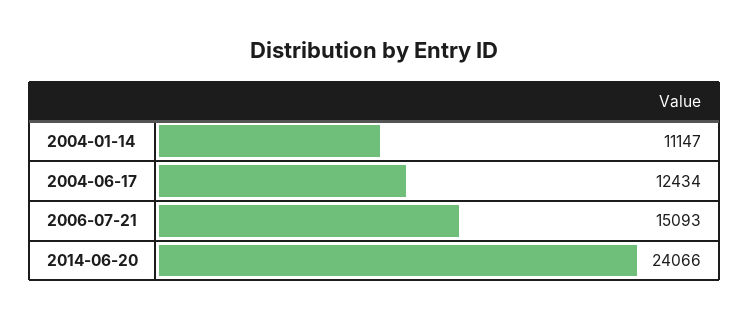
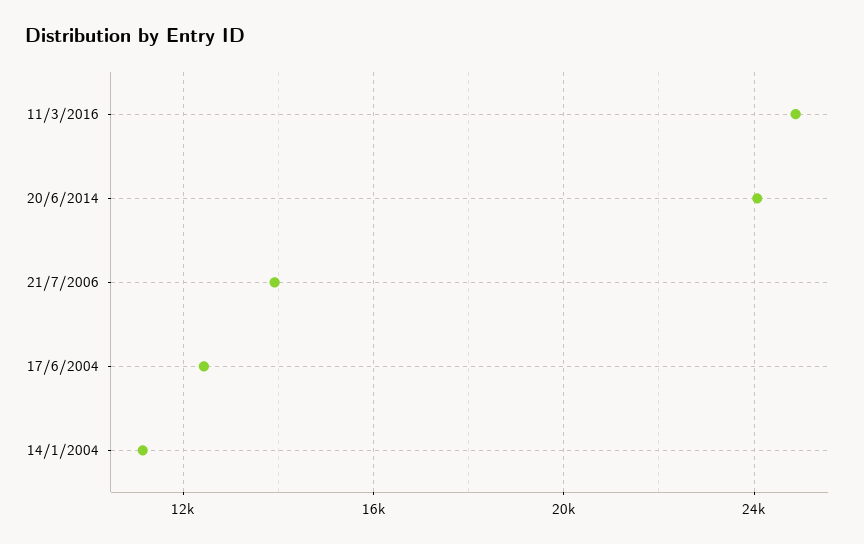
2006-07-21: 15093 -> 14000
11/3/2016: none -> 25000

